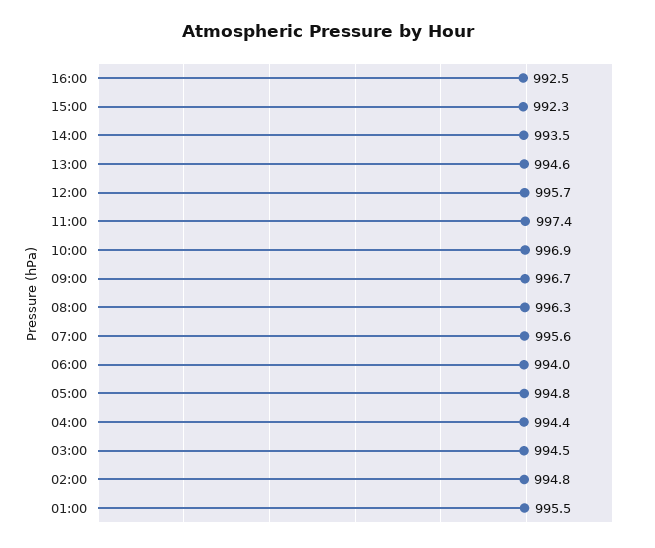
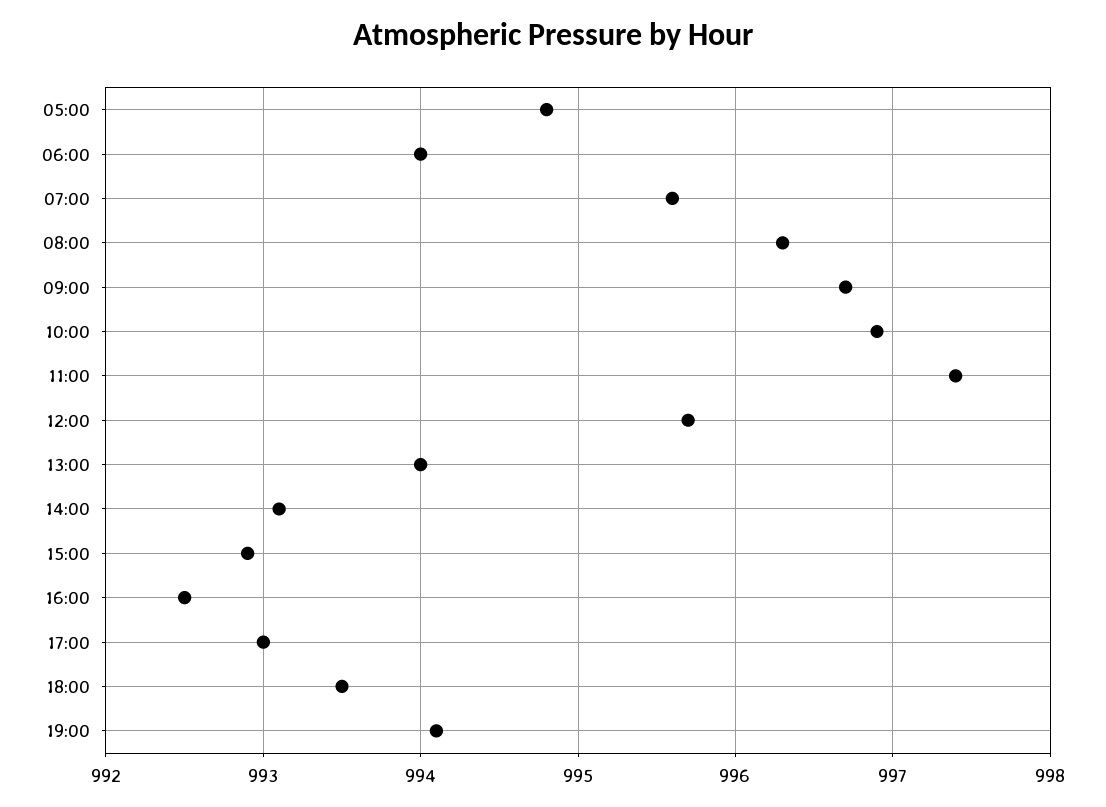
15:00: 992.3 -> 992.9
14:00: 993.5 -> 993.1
13:00: 994.6 -> 994
04:00: 994.4 -> none
03:00: 994.5 -> none
02:00: 994.8 -> none
01:00: 995.5 -> none
17:00: none -> 993
18:00: none -> 993.5
19:00: none -> 994.1

